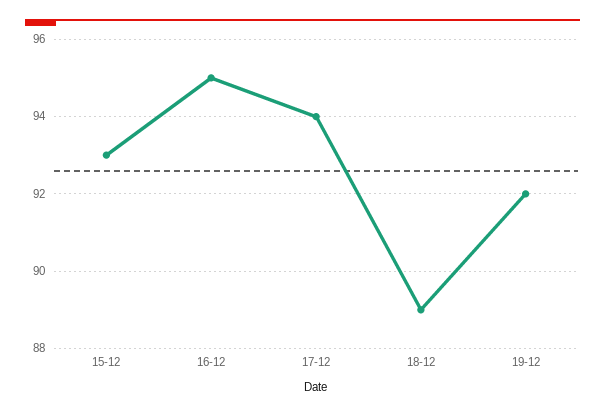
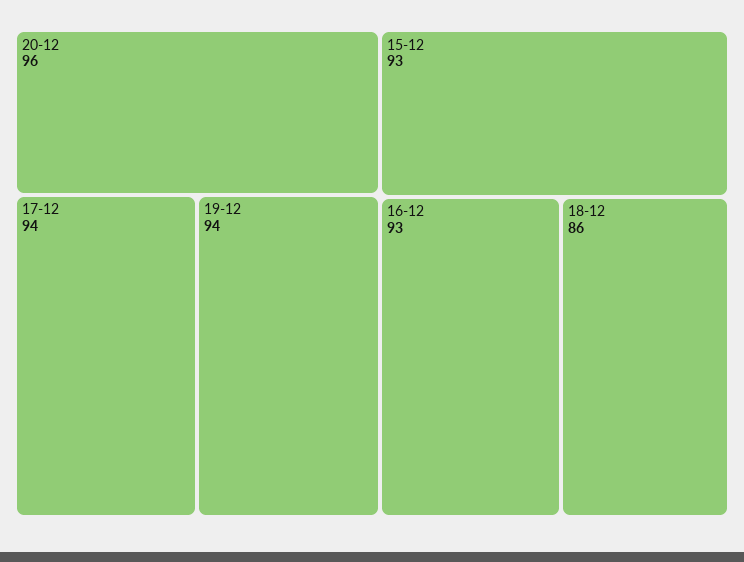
16-12: 95 -> 93
18-12: 89 -> 86
19-12: 92 -> 94
20-12: none -> 96

